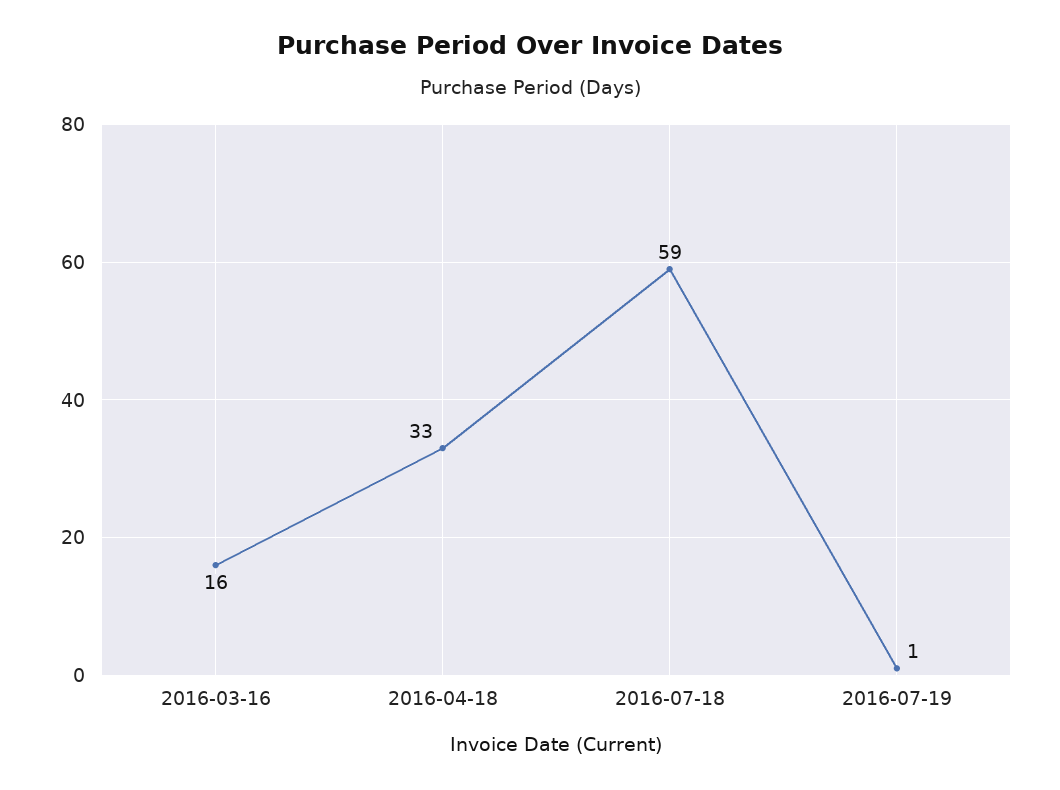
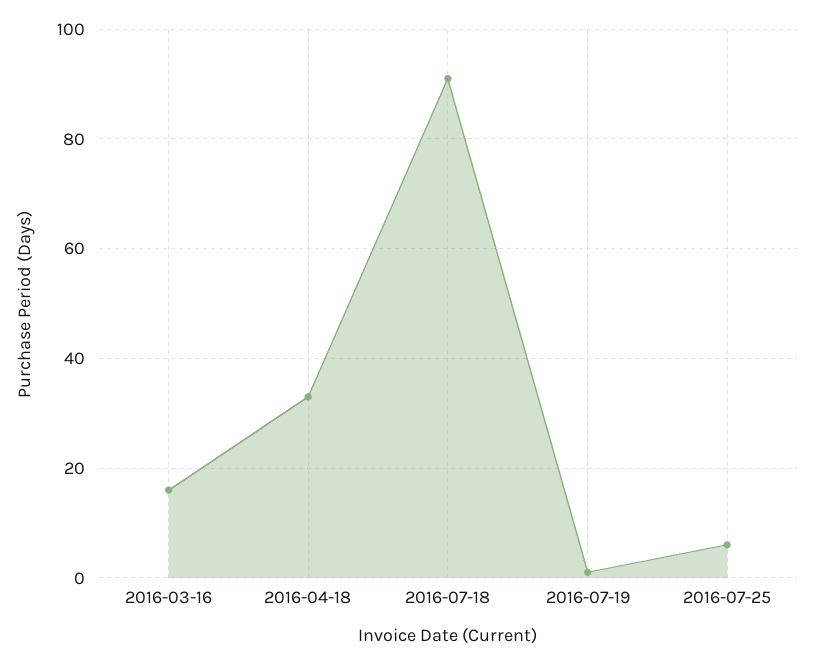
2016-07-18: 59 -> 90
2016-07-25: none -> 5

